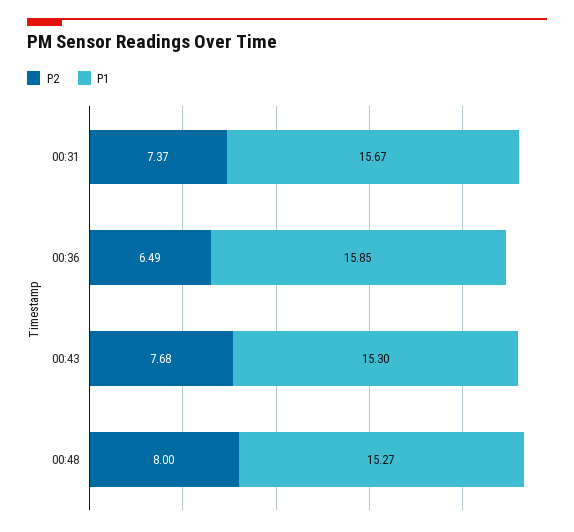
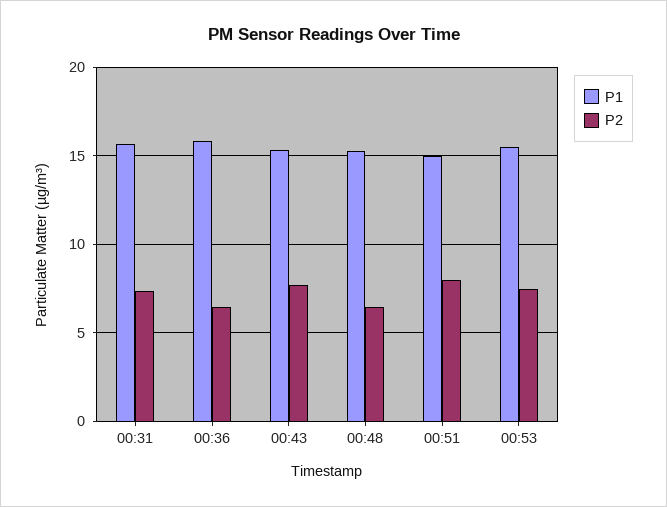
P2, 00:48: 8 -> 6.5
P1, 00:51: none -> 15
P2, 00:51: none -> 8
P1, 00:53: none -> 15.5
P2, 00:53: none -> 7.5

